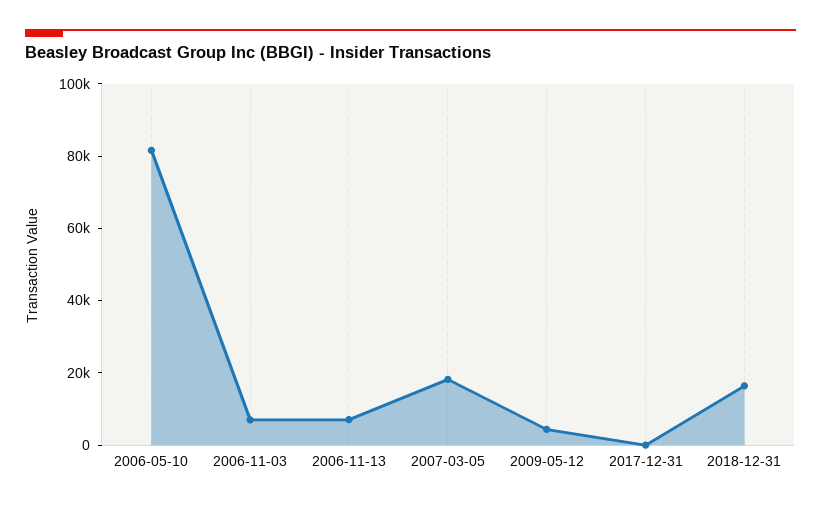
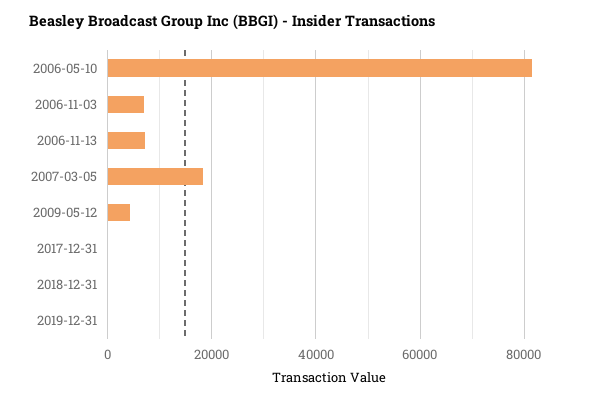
2018-12-31: 15000 -> 0
2019-12-31: none -> 0

